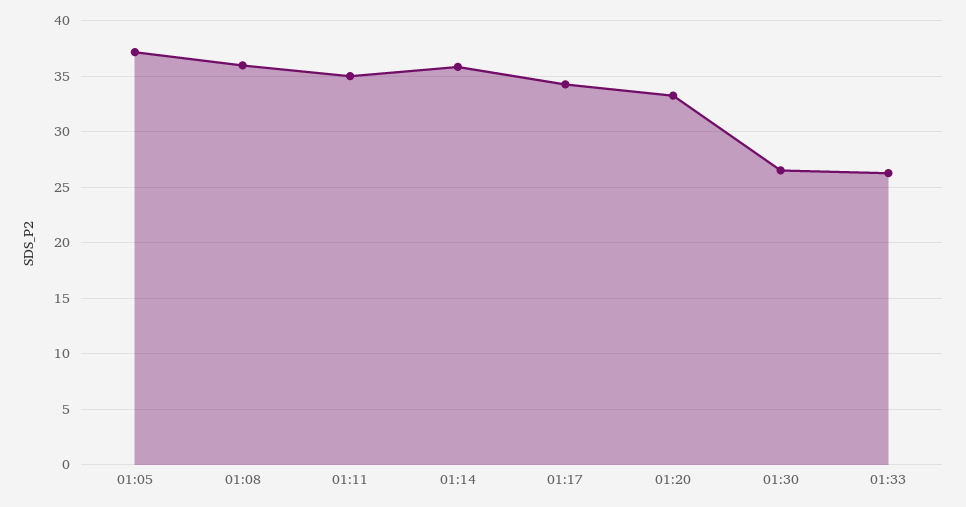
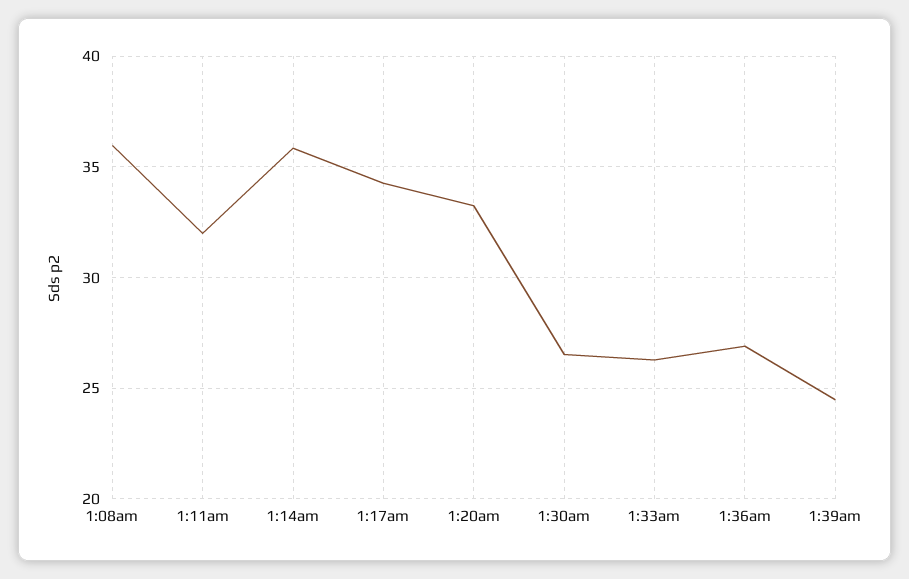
01:05: 37 -> none
01:11: 35 -> 32
1:36am: none -> 27
1:39am: none -> 24.5

